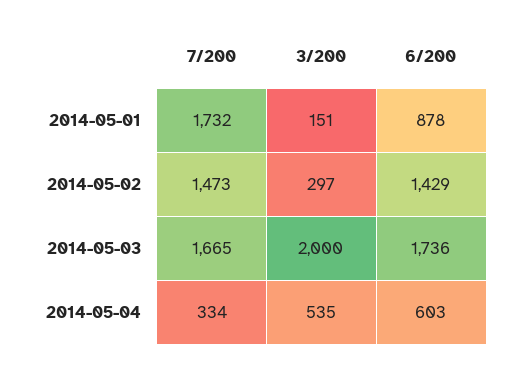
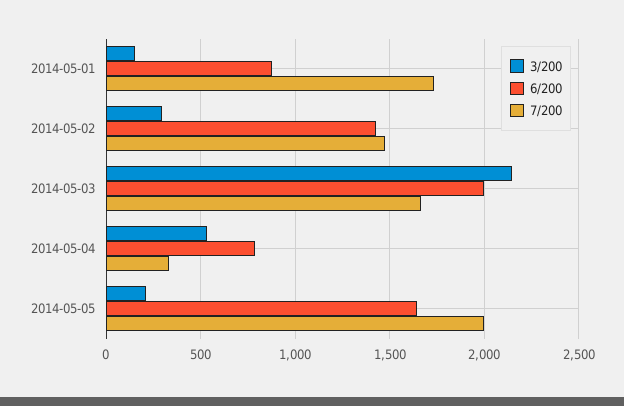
3/200, 2014-05-03: 2000 -> 2150
6/200, 2014-05-03: 1736 -> 2000
6/200, 2014-05-04: 603 -> 800
3/200, 2014-05-05: none -> 200
6/200, 2014-05-05: none -> 1650
7/200, 2014-05-05: none -> 2000

